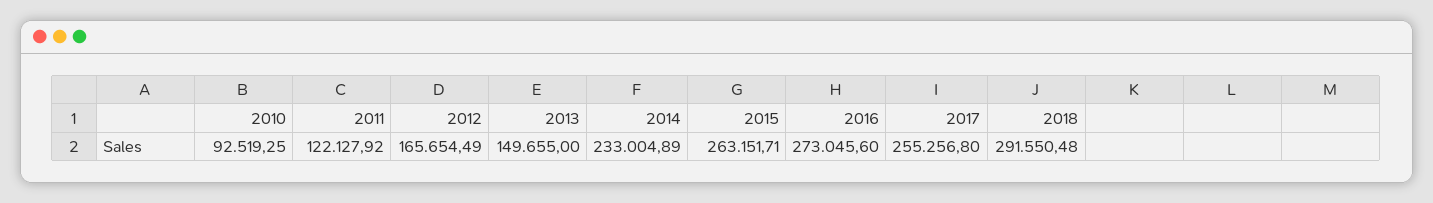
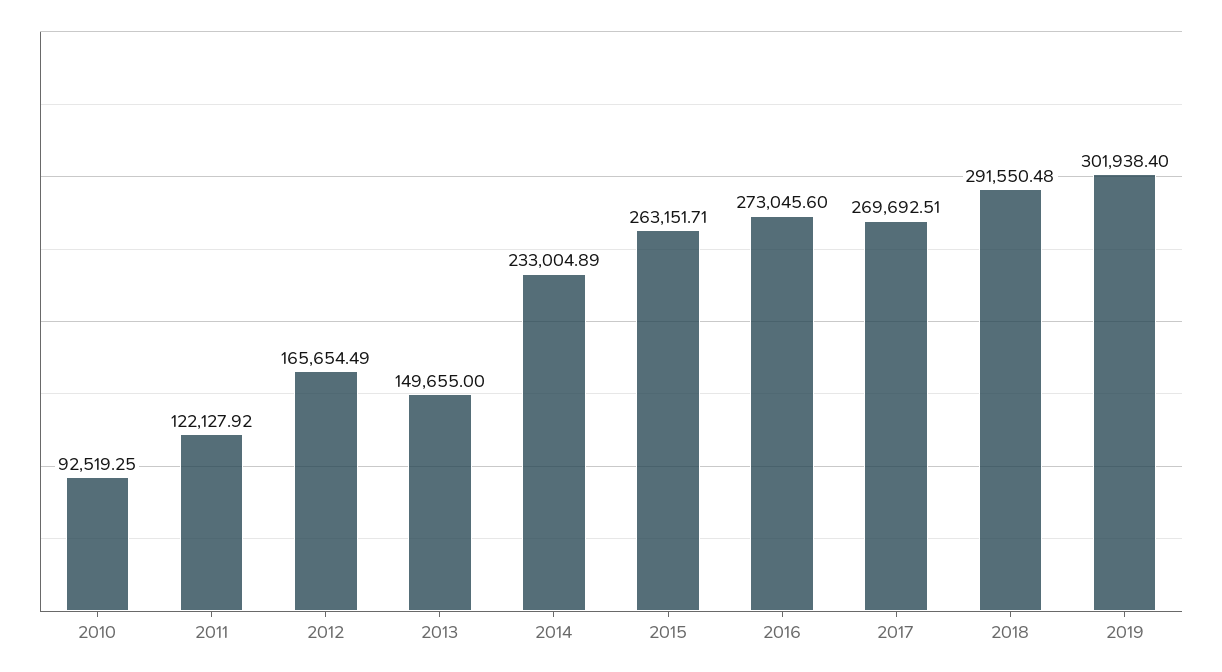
2017: 255256.8 -> 269692.51
2019: none -> 301938.4

